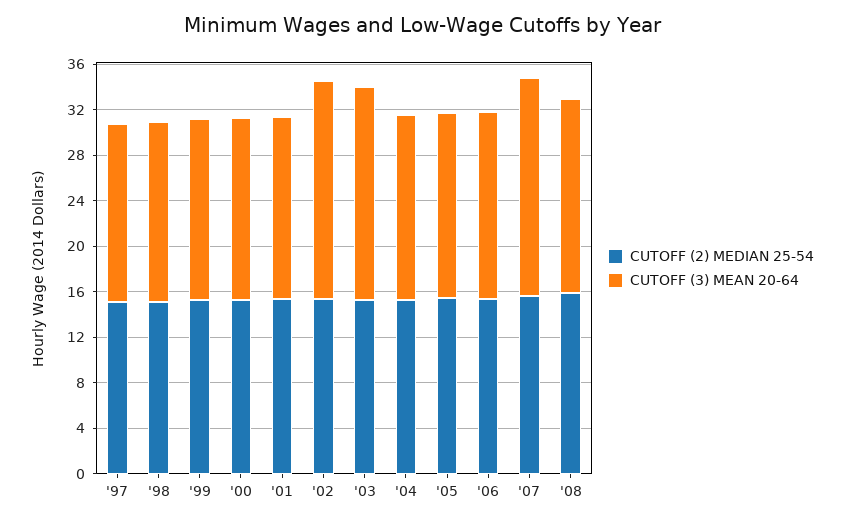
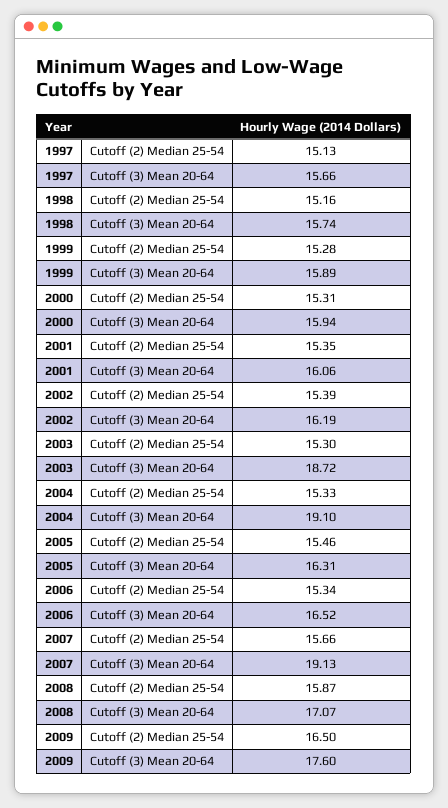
CUTOFF (3) MEAN 20-64, '02: 19 -> 16.19
CUTOFF (3) MEAN 20-64, '04: 16 -> 19.1
CUTOFF (2) MEDIAN 25-54, 2009: none -> 16.5
CUTOFF (3) MEAN 20-64, 2009: none -> 17.6

